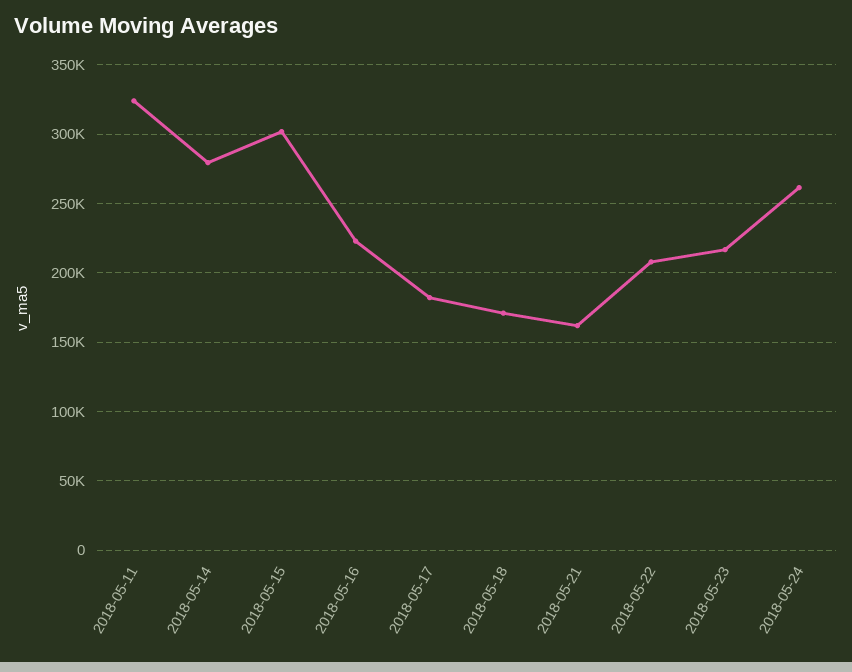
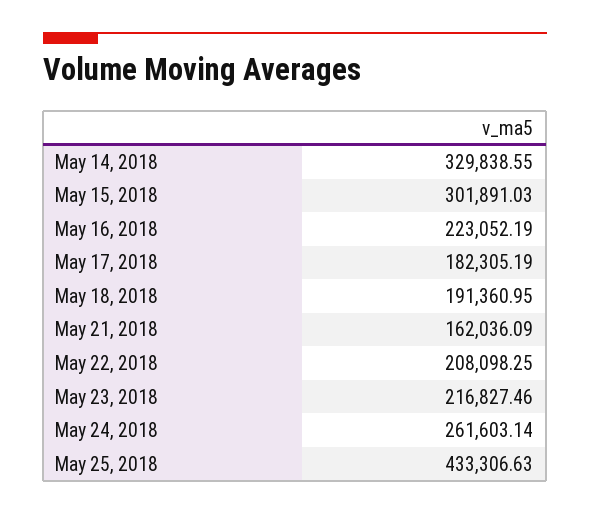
2018-05-11: 325000 -> none
2018-05-14: 280000 -> 329838.55
2018-05-18: 170000 -> 191360.95
May 25, 2018: none -> 433306.63

